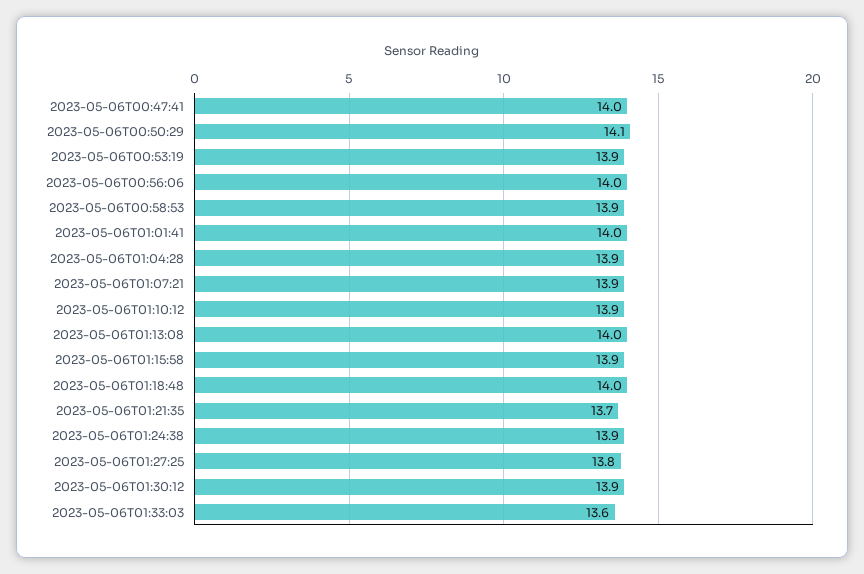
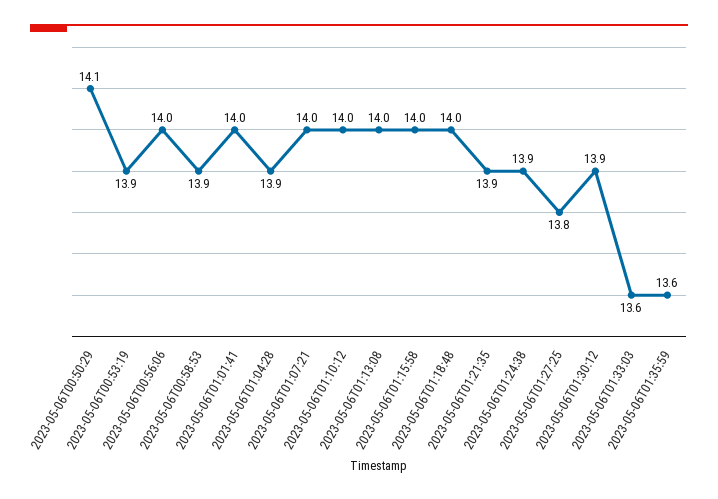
2023-05-06T00:47:41: 14 -> none
2023-05-06T01:07:21: 13.9 -> 14
2023-05-06T01:10:12: 13.9 -> 14
2023-05-06T01:15:58: 13.9 -> 14
2023-05-06T01:21:35: 13.7 -> 13.9
2023-05-06T01:35:59: none -> 13.6

